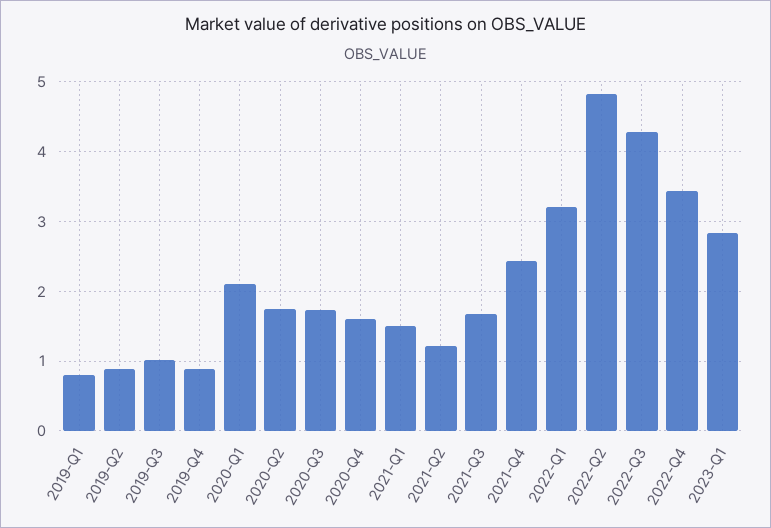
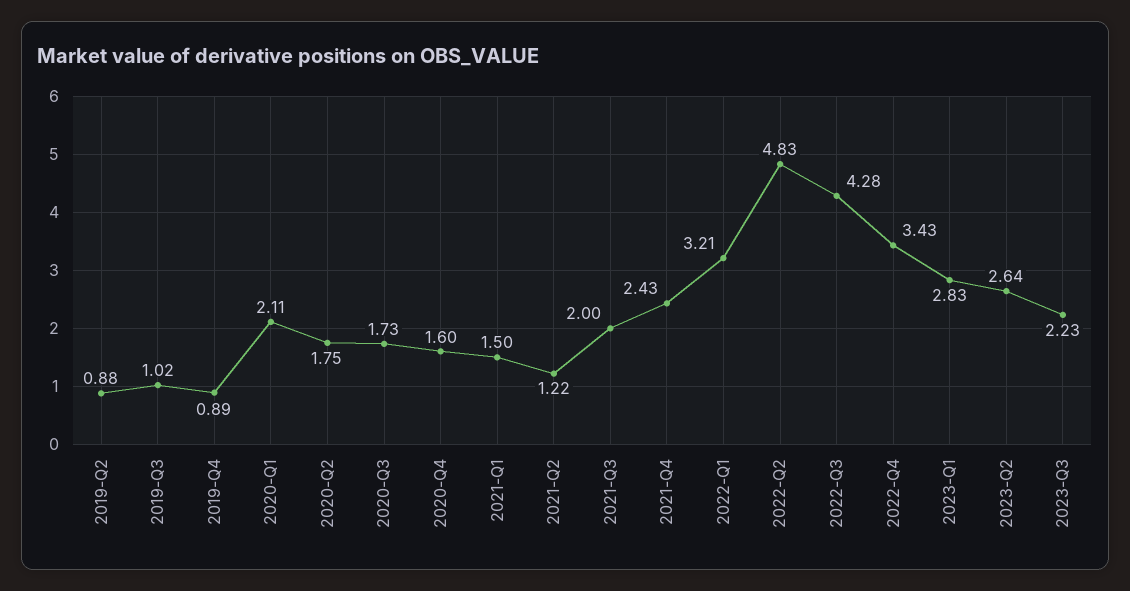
2019-Q1: 0.8 -> none
2021-Q3: 1.7 -> 2
2023-Q2: none -> 2.64
2023-Q3: none -> 2.23

